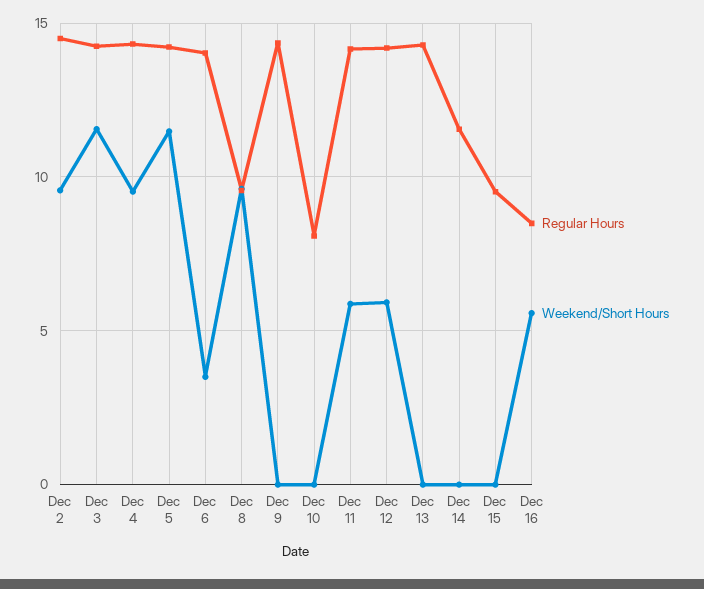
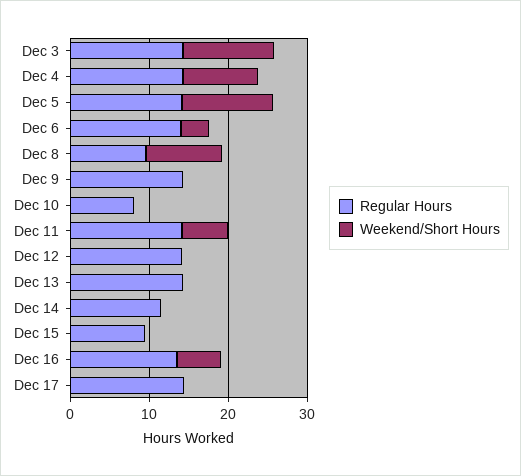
Regular Hours, Dec 2: 14.5 -> none
Weekend/Short Hours, Dec 2: 9.5 -> none
Weekend/Short Hours, Dec 12: 6 -> 0
Regular Hours, Dec 16: 8.5 -> 14
Regular Hours, Dec 17: none -> 14
Weekend/Short Hours, Dec 17: none -> 0

